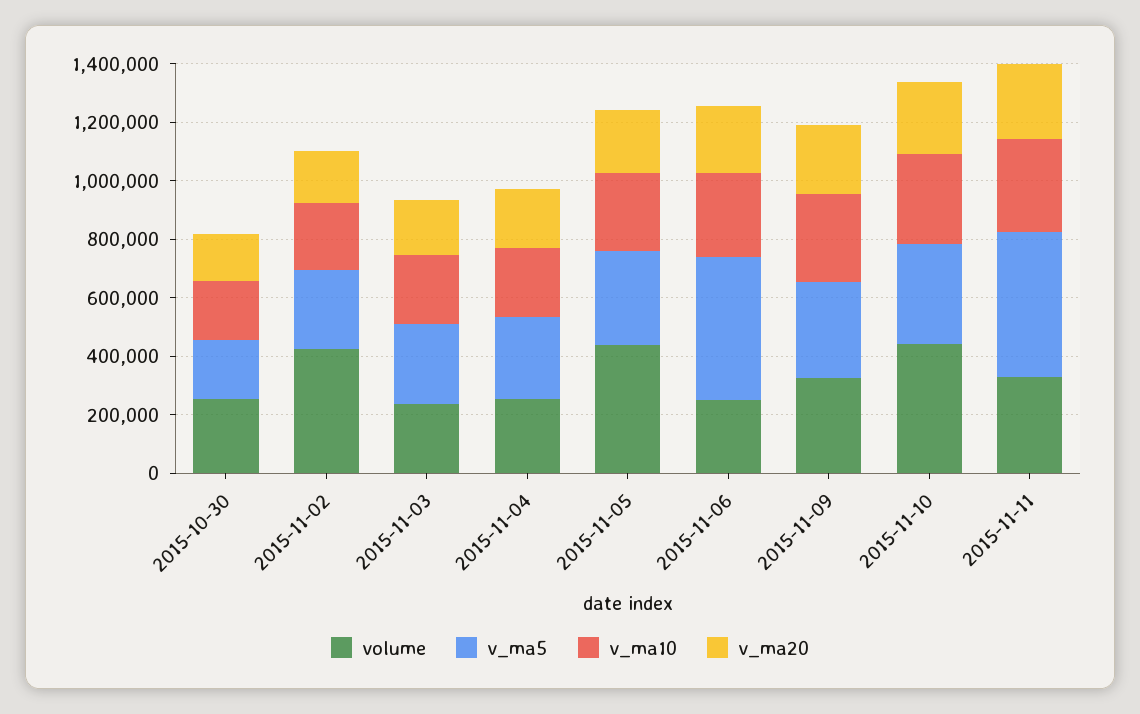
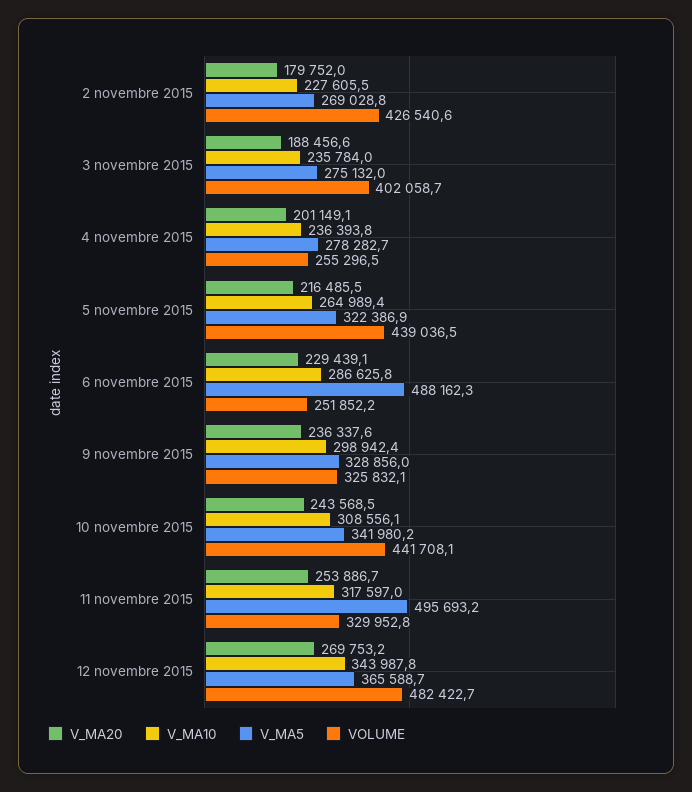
volume, 2015-10-30: 250000 -> none
v_ma5, 2015-10-30: 200000 -> none
v_ma10, 2015-10-30: 200000 -> none
v_ma20, 2015-10-30: 150000 -> none
volume, 2015-11-03: 250000 -> 402058.7
v_ma20, 12 novembre 2015: none -> 269753.2
v_ma10, 12 novembre 2015: none -> 343987.8
v_ma5, 12 novembre 2015: none -> 365588.7
volume, 12 novembre 2015: none -> 482422.7

